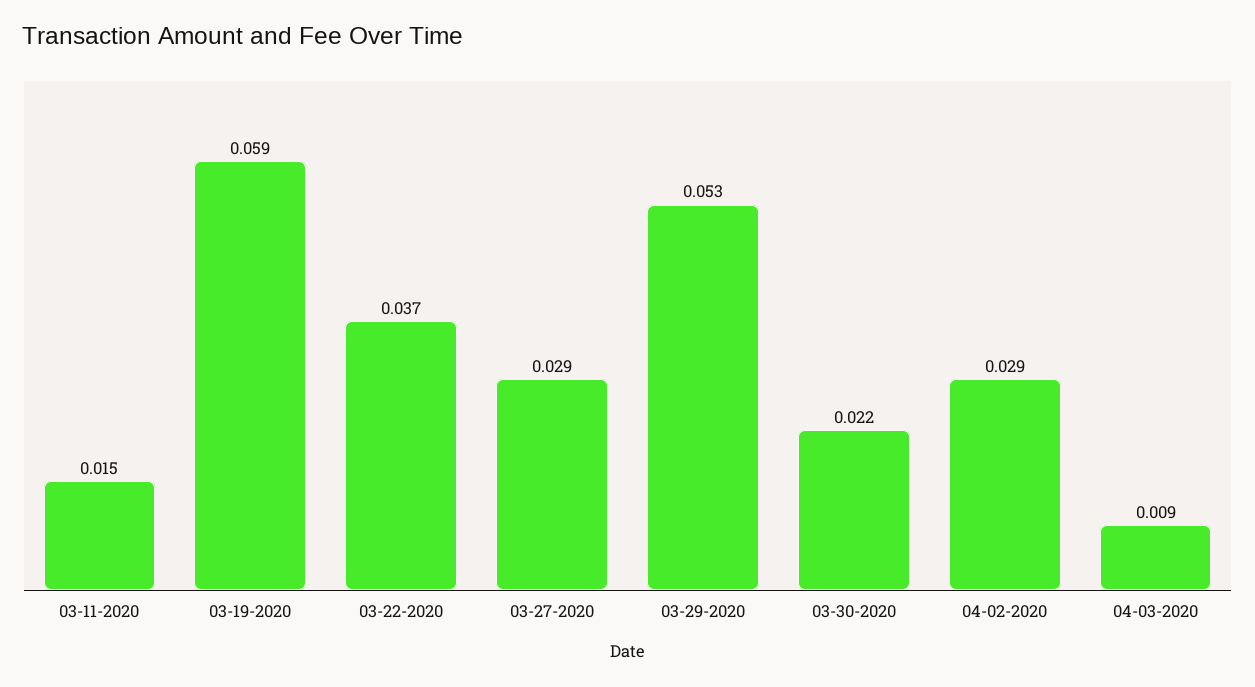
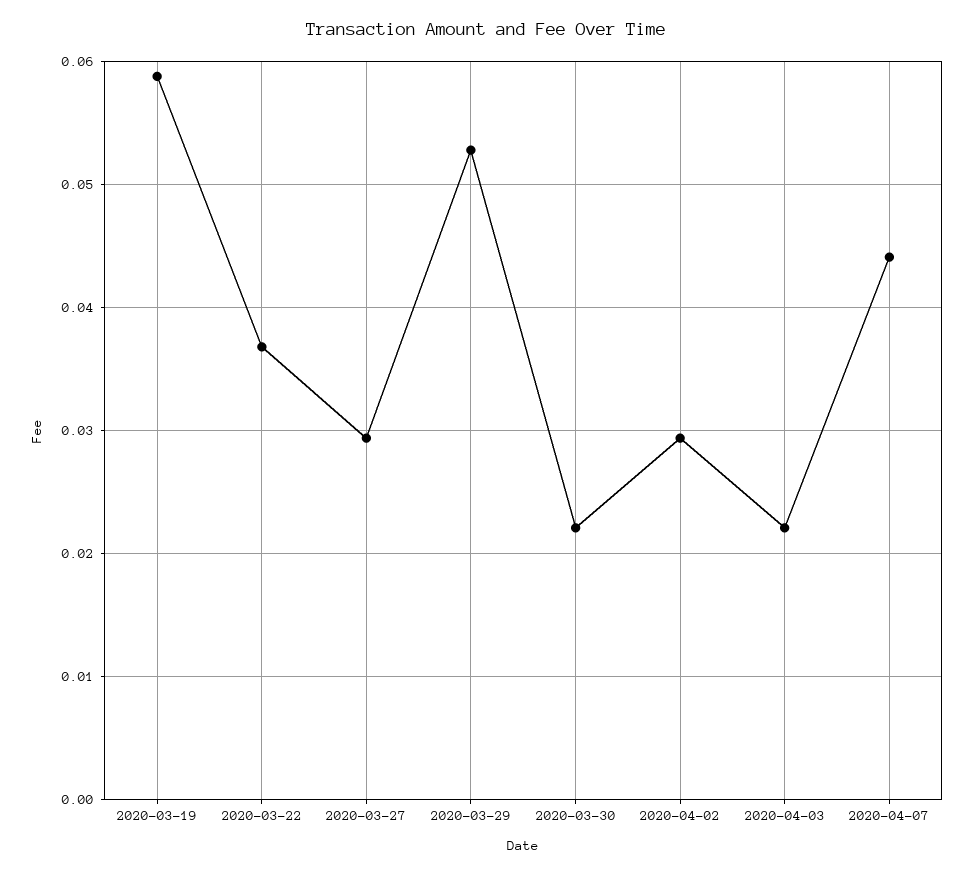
03-11-2020: 0.015 -> none
04-03-2020: 0.009 -> 0.022
2020-04-07: none -> 0.044

